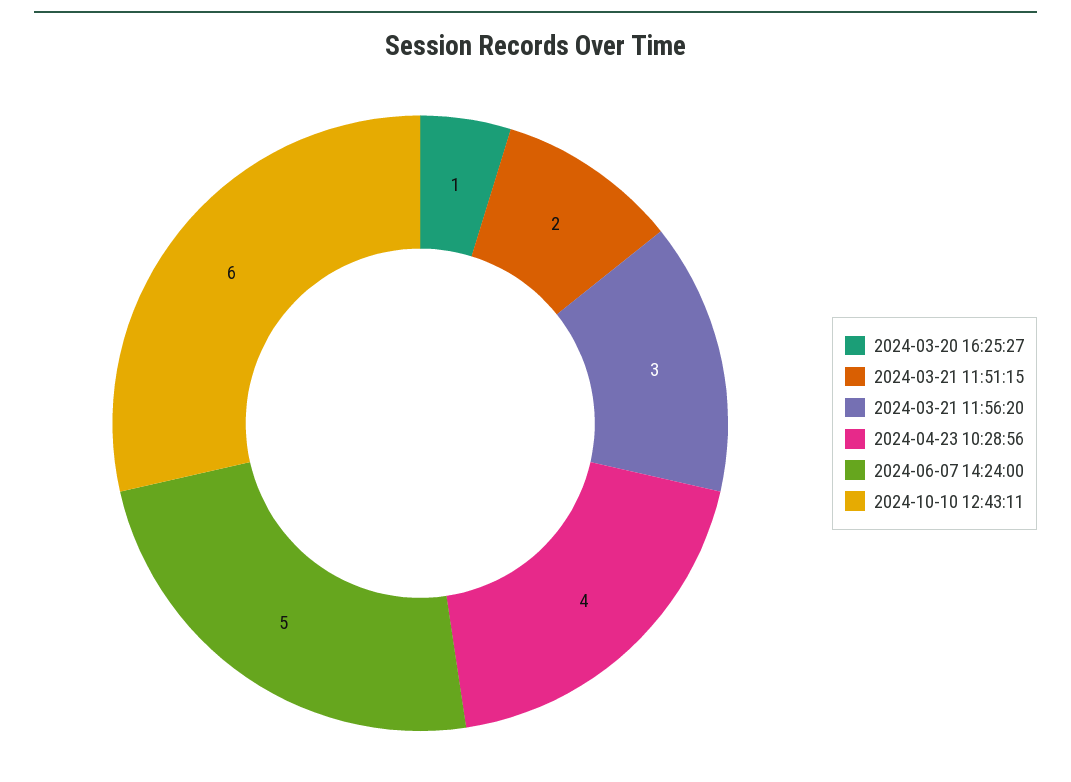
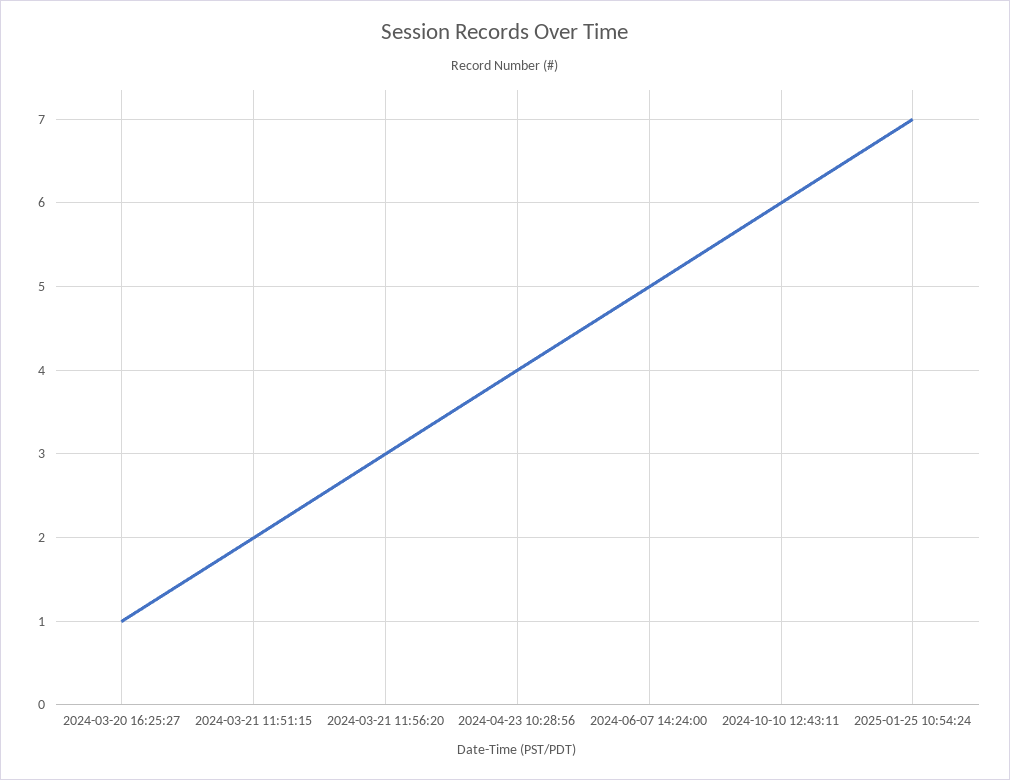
2025-01-25 10:54:24: none -> 7

